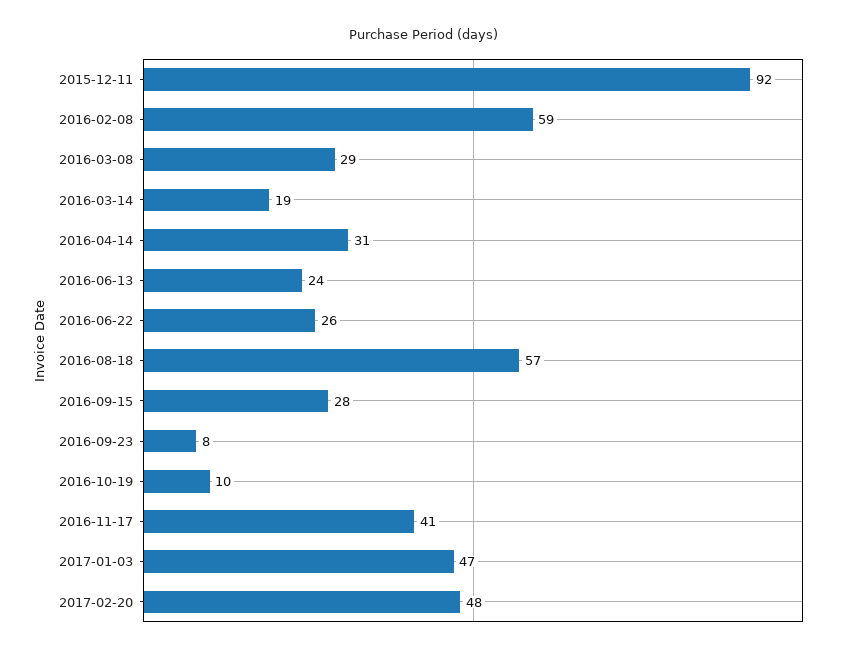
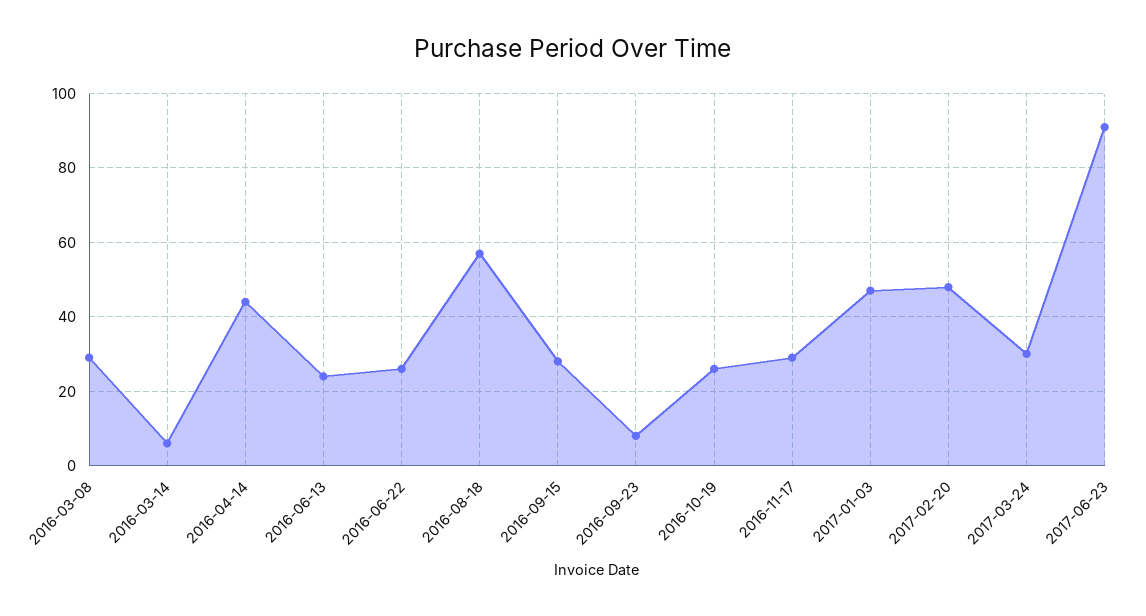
2015-12-11: 92 -> none
2016-02-08: 59 -> none
2016-03-14: 19 -> 5
2016-04-14: 31 -> 45
2016-10-19: 10 -> 25
2016-11-17: 41 -> 30
2017-03-24: none -> 30
2017-06-23: none -> 90

